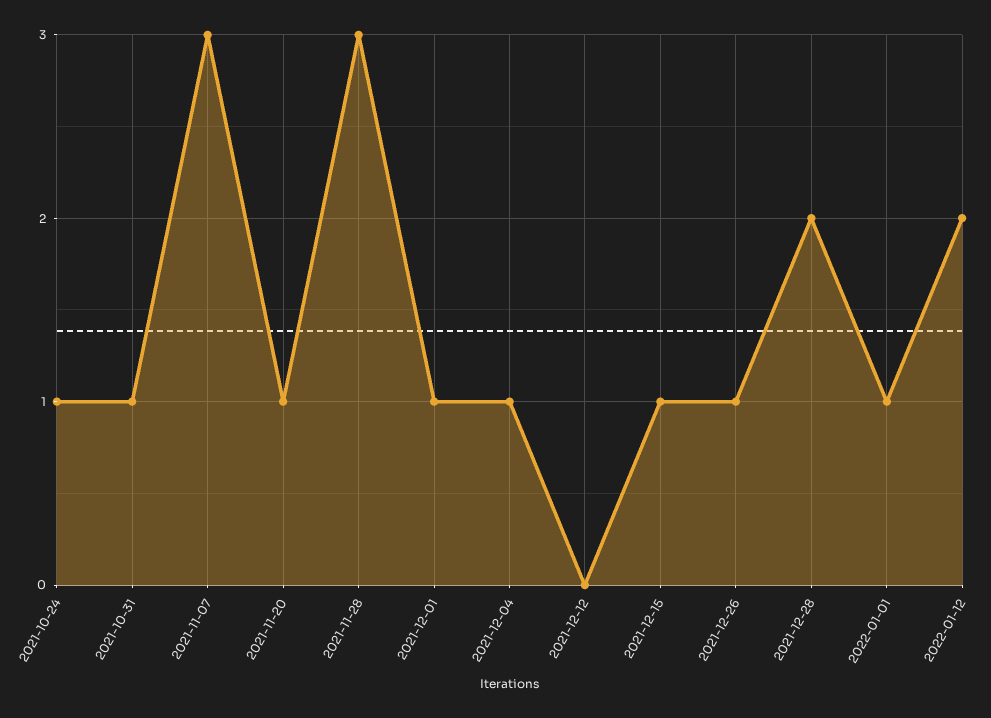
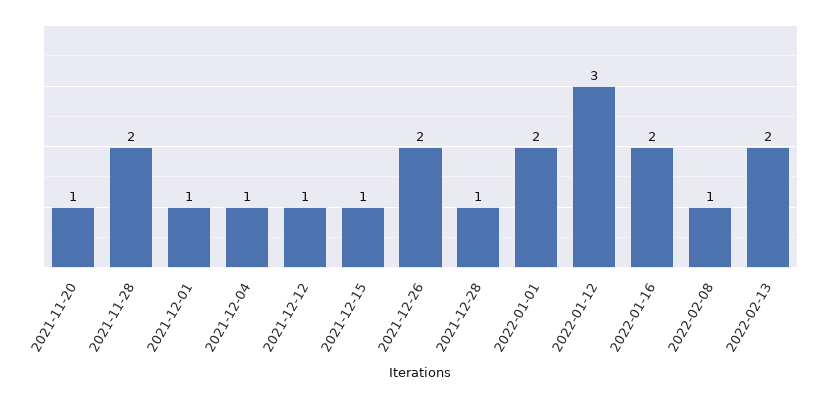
2021-10-24: 1 -> none
2021-10-31: 1 -> none
2021-11-07: 3 -> none
2021-11-28: 3 -> 2
2021-12-12: 0 -> 1
2021-12-26: 1 -> 2
2021-12-28: 2 -> 1
2022-01-01: 1 -> 2
2022-01-12: 2 -> 3
2022-01-16: none -> 2
2022-02-08: none -> 1
2022-02-13: none -> 2

